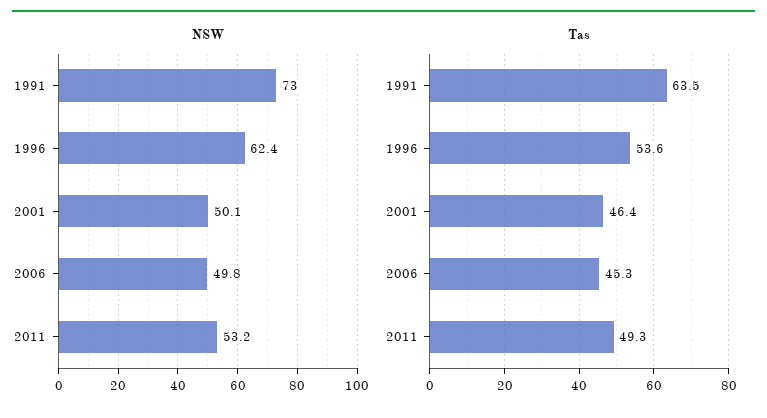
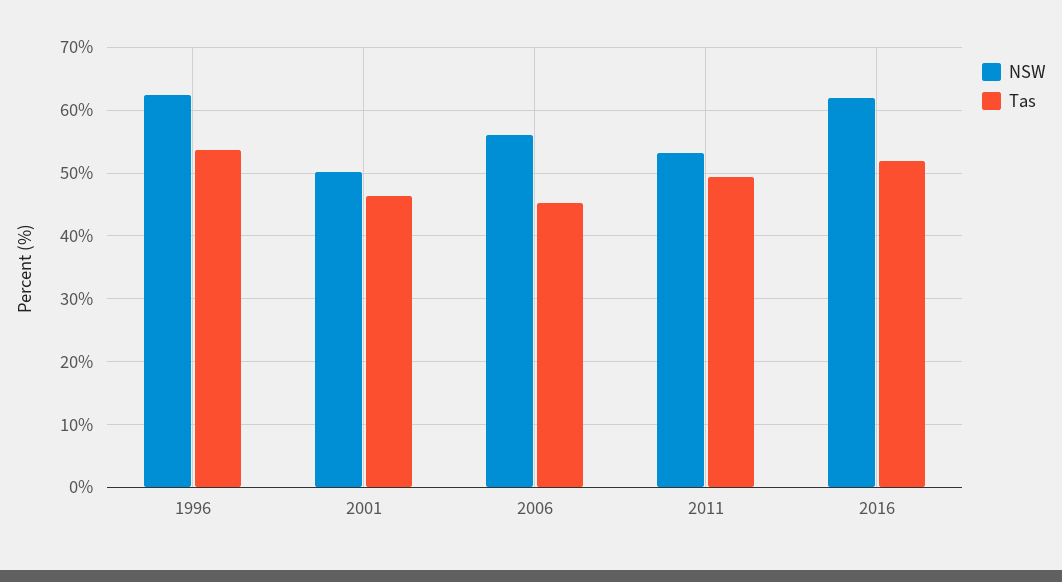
NSW, 1991: 73 -> none
NSW, 2006: 49.8 -> 56
Tas, 1991: 63.5 -> none
NSW, 2016: none -> 62
Tas, 2016: none -> 52

